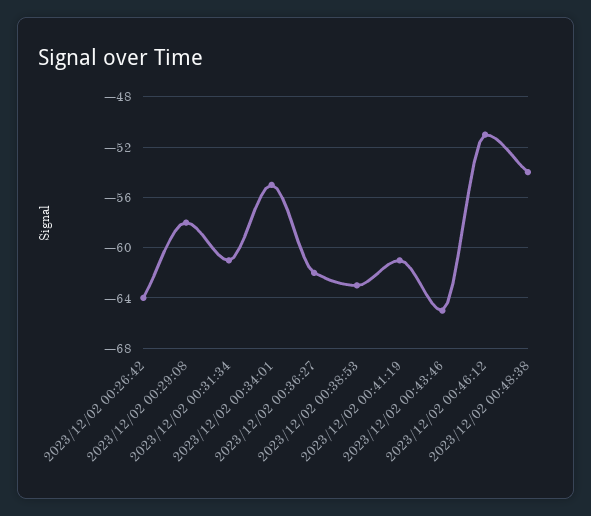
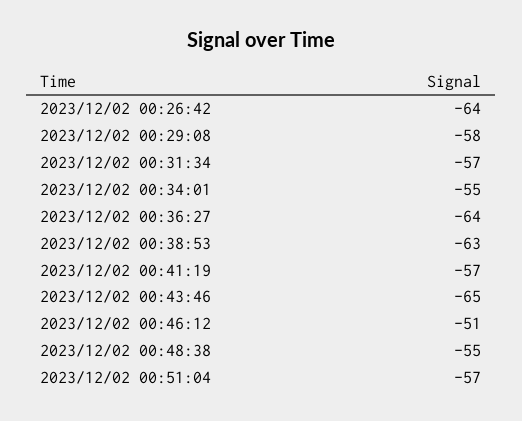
2023/12/02 00:31:34: -61 -> -57
2023/12/02 00:36:27: -62 -> -64
2023/12/02 00:41:19: -61 -> -57
2023/12/02 00:48:38: -54 -> -55
2023/12/02 00:51:04: none -> -57

